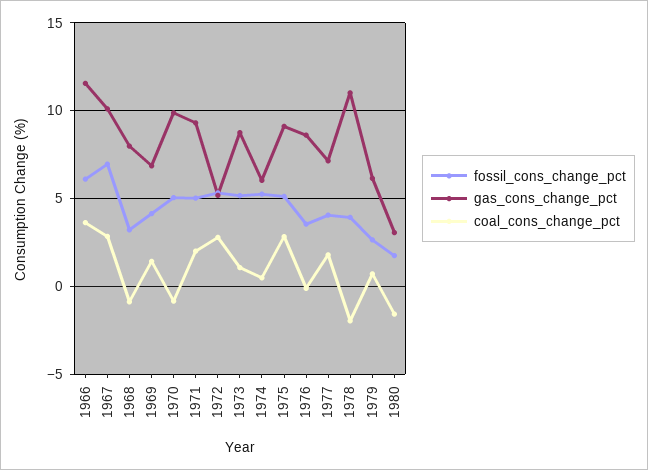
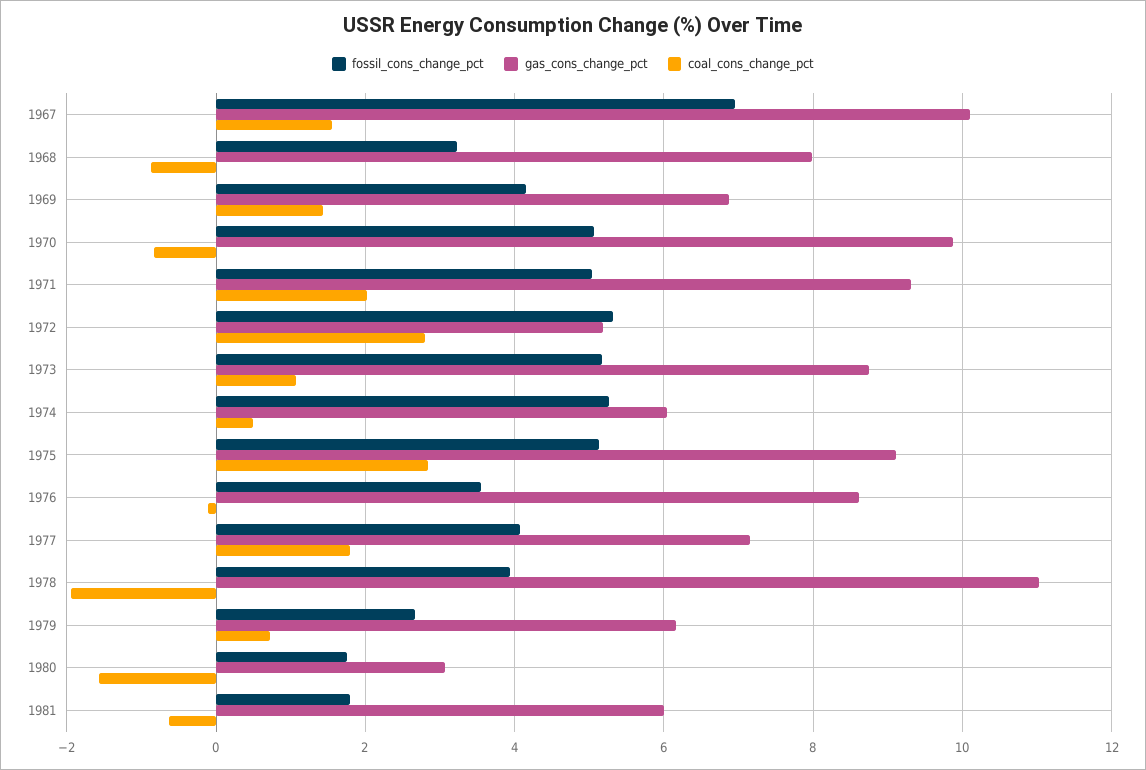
fossil_cons_change_pct, 1966: 6 -> none
gas_cons_change_pct, 1966: 11.5 -> none
coal_cons_change_pct, 1966: 3.5 -> none
coal_cons_change_pct, 1967: 3 -> 1.6
fossil_cons_change_pct, 1981: none -> 1.8
gas_cons_change_pct, 1981: none -> 6
coal_cons_change_pct, 1981: none -> -0.6

